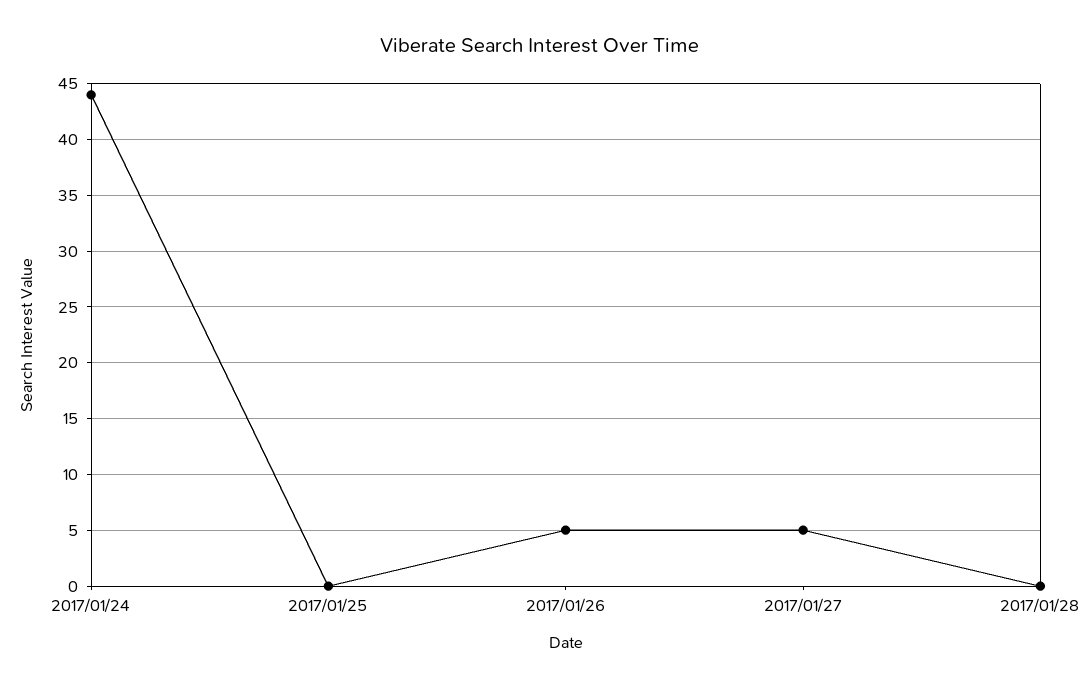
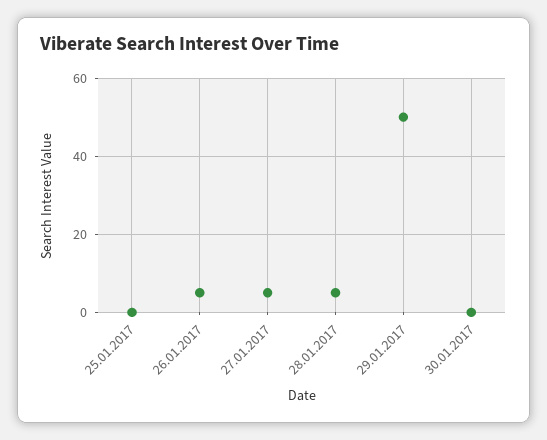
2017/01/24: 44 -> none
2017/01/28: 0 -> 5
29.01.2017: none -> 50
30.01.2017: none -> 0

